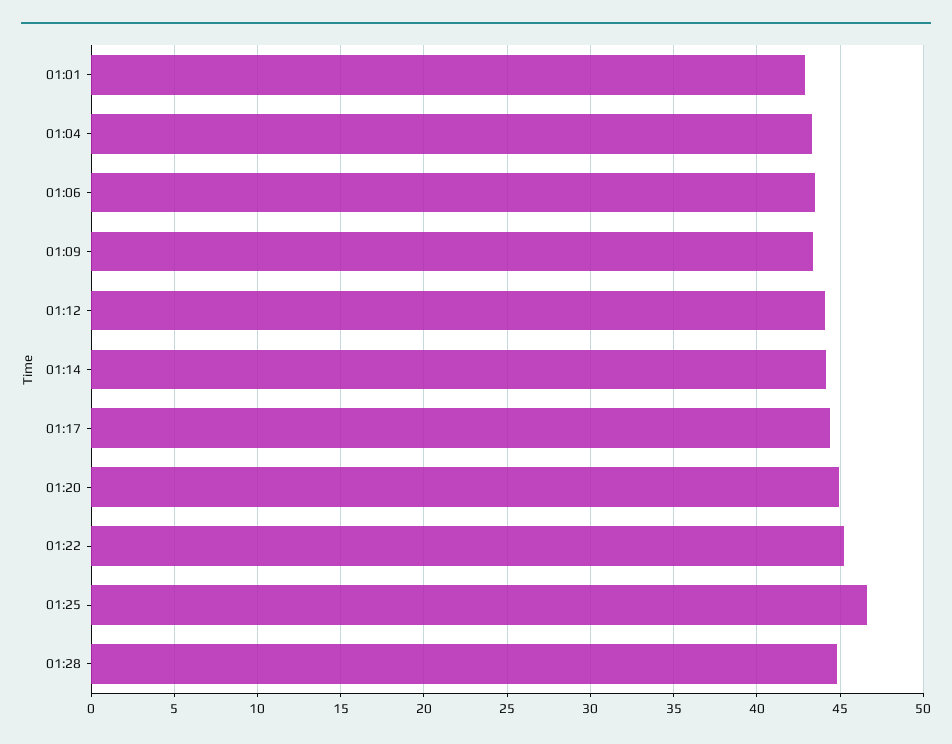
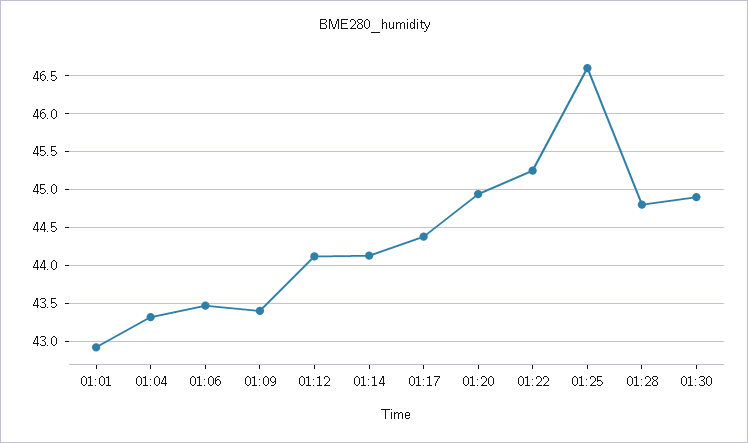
01:30: none -> 44.9

